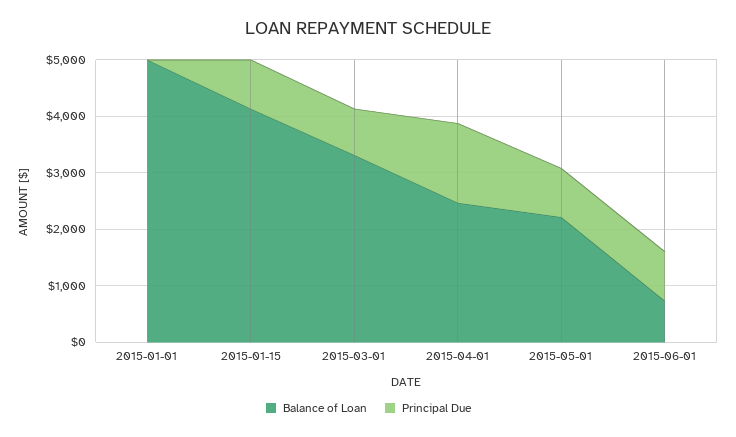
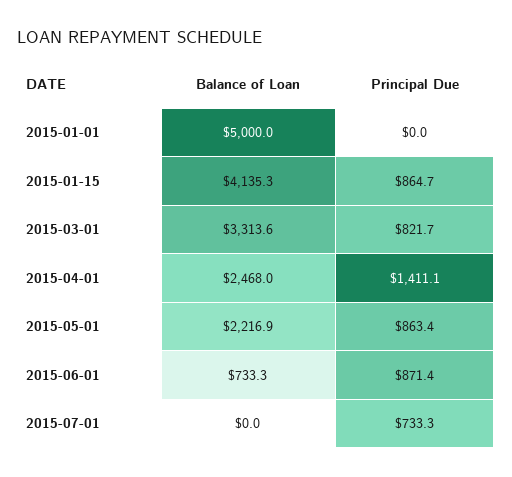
Balance of Loan, 2015-07-01: none -> 0
Principal Due, 2015-07-01: none -> 733.3

